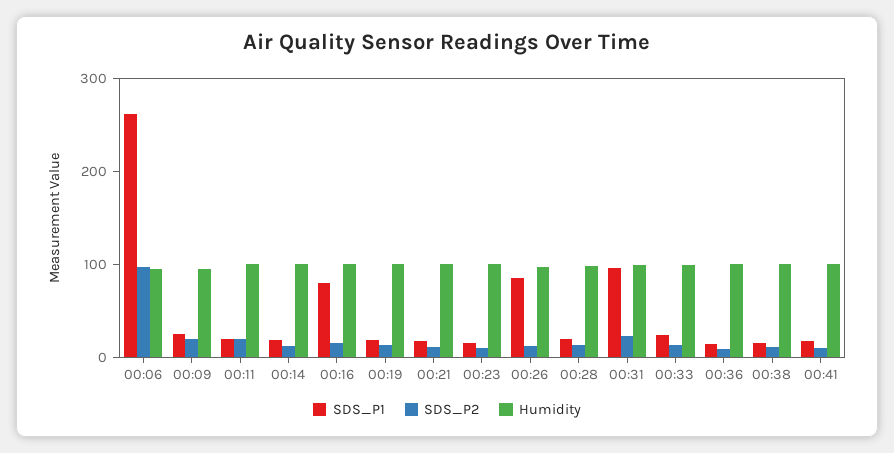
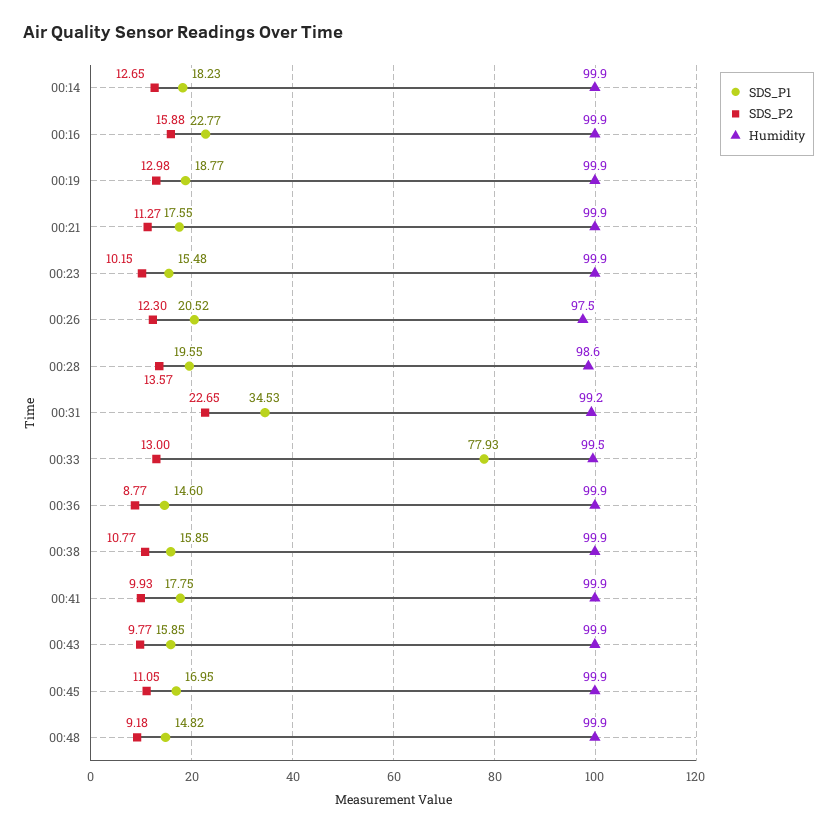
SDS_P1, 00:06: 260 -> none
SDS_P2, 00:06: 100 -> none
Humidity, 00:06: 100 -> none
SDS_P1, 00:09: 20 -> none
SDS_P2, 00:09: 20 -> none
Humidity, 00:09: 100 -> none
SDS_P1, 00:11: 20 -> none
SDS_P2, 00:11: 20 -> none
Humidity, 00:11: 100 -> none
SDS_P1, 00:16: 80 -> 22.77
SDS_P1, 00:26: 80 -> 20.52
SDS_P1, 00:31: 100 -> 34.53
SDS_P1, 00:33: 20 -> 77.93
SDS_P1, 00:43: none -> 15.85
SDS_P2, 00:43: none -> 9.77
Humidity, 00:43: none -> 99.9
SDS_P1, 00:45: none -> 16.95
SDS_P2, 00:45: none -> 11.05
Humidity, 00:45: none -> 99.9
SDS_P1, 00:48: none -> 14.82
SDS_P2, 00:48: none -> 9.18
Humidity, 00:48: none -> 99.9

